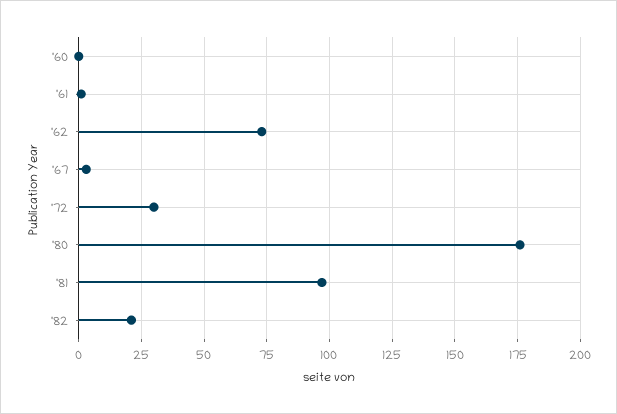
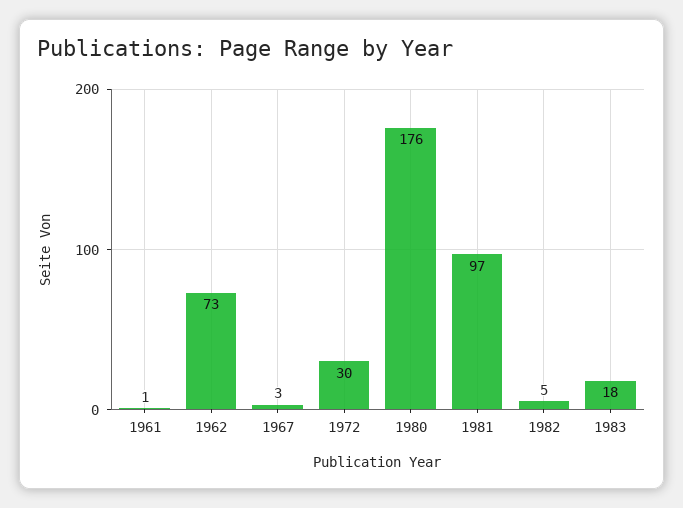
'60: 0 -> none
'82: 20 -> 5
1983: none -> 18

